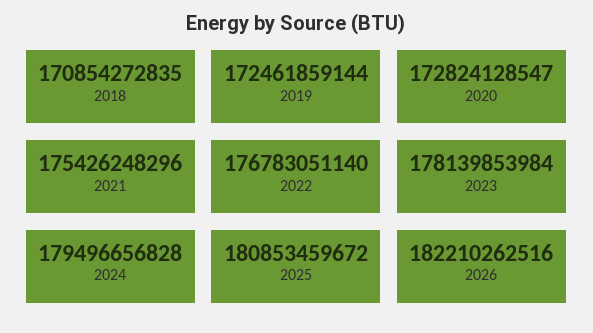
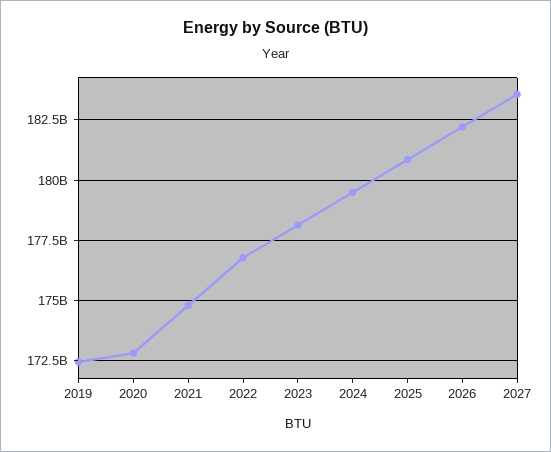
2018: 170854272835 -> none
2021: 175426248296 -> 174750000000
2027: none -> 183500000000

